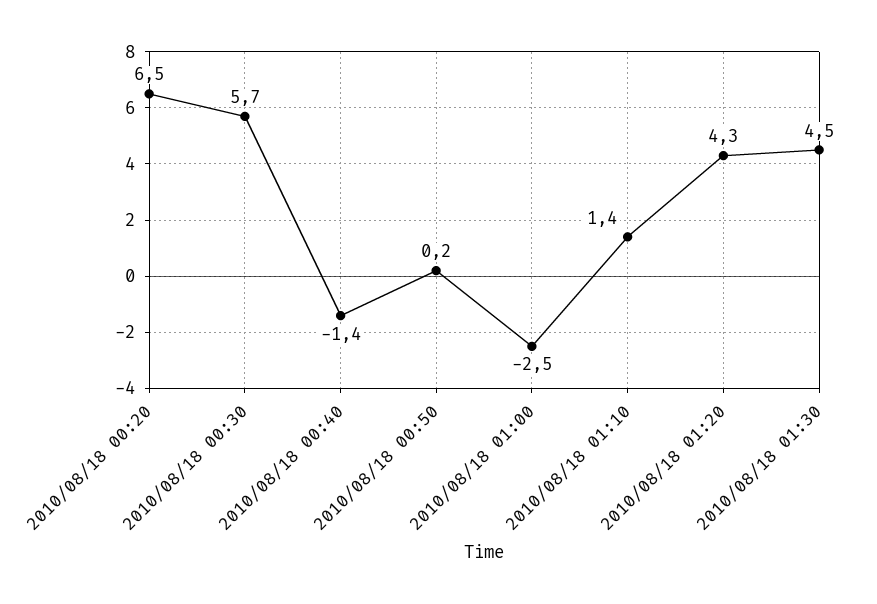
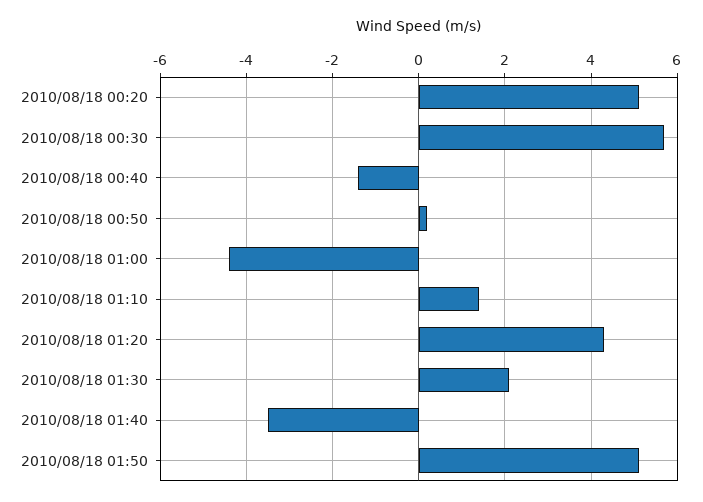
2010/08/18 00:20: 6.5 -> 5
2010/08/18 01:00: -2.5 -> -4.5
2010/08/18 01:30: 4.5 -> 2
2010/08/18 01:40: none -> -3.5
2010/08/18 01:50: none -> 5

